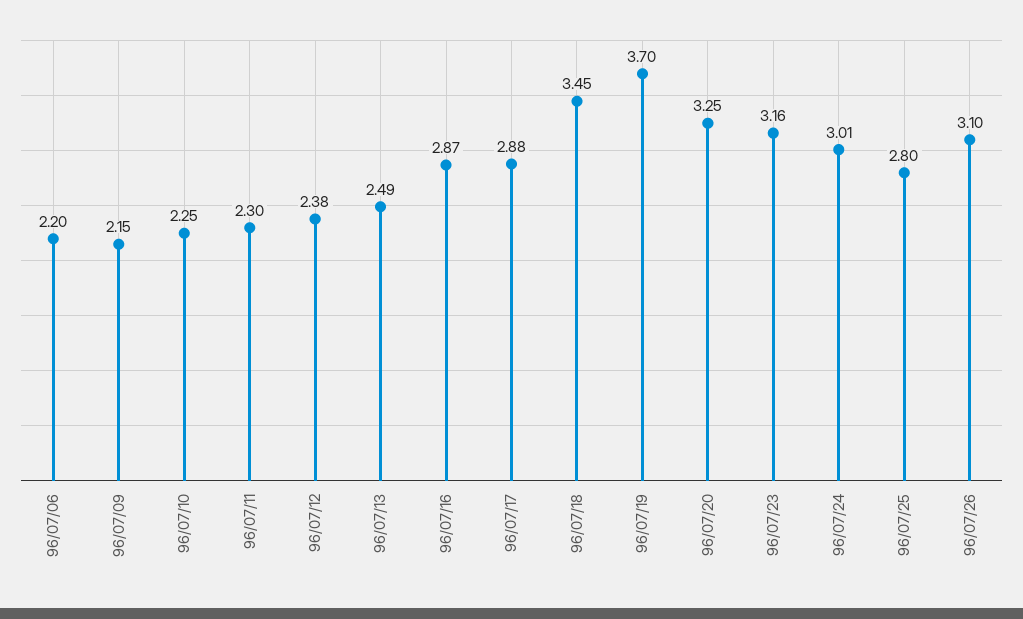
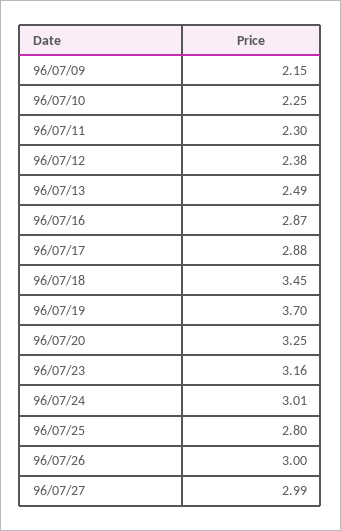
96/07/06: 2.2 -> none
96/07/26: 3.1 -> 3
96/07/27: none -> 2.99

